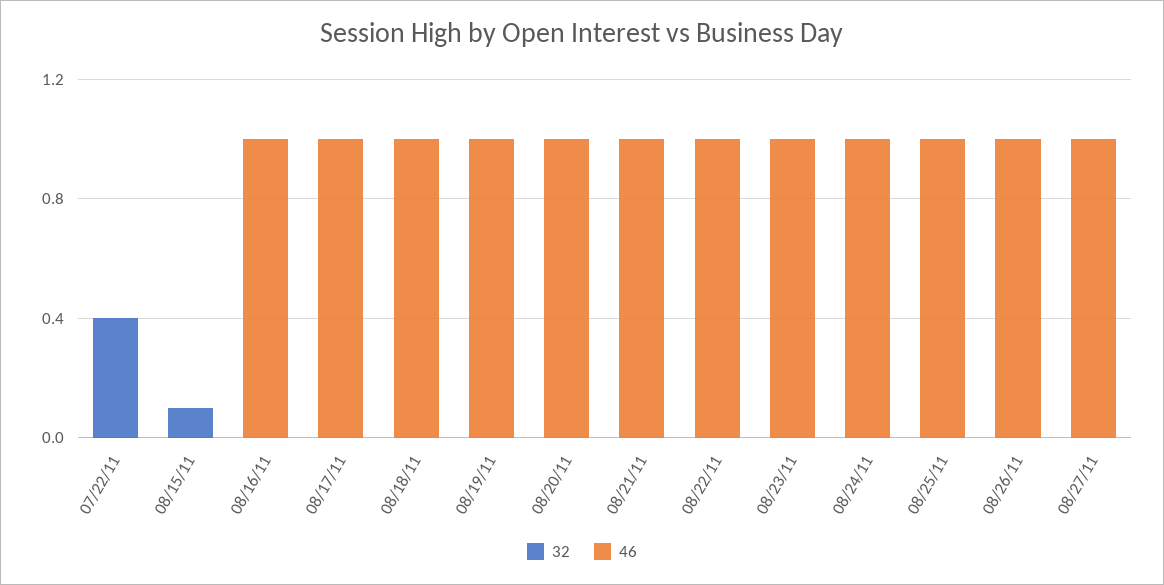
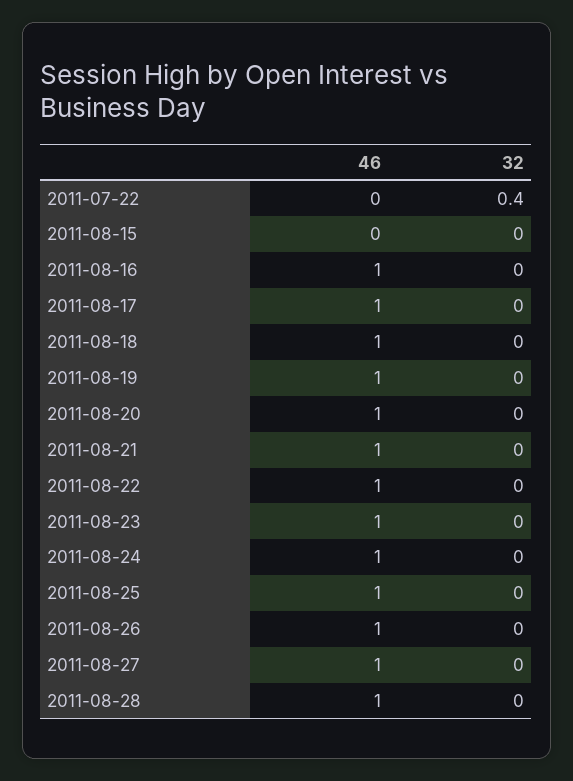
32, 08/15/11: 0.1 -> 0
46, 2011-08-28: none -> 1
32, 2011-08-28: none -> 0

